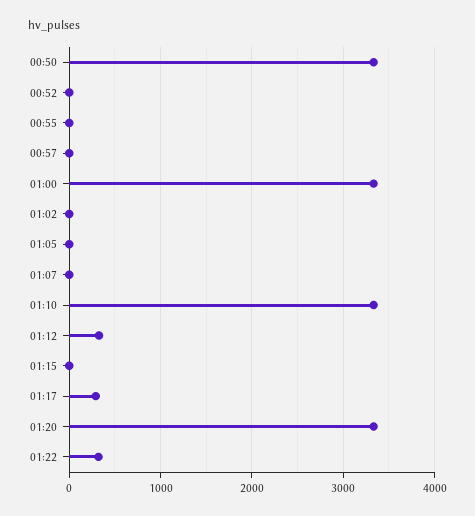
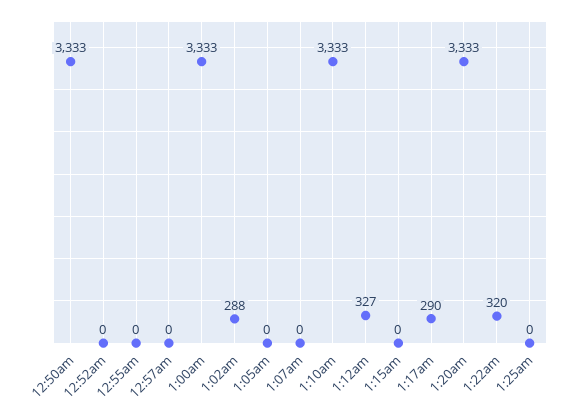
01:02: 0 -> 288
1:25am: none -> 0

